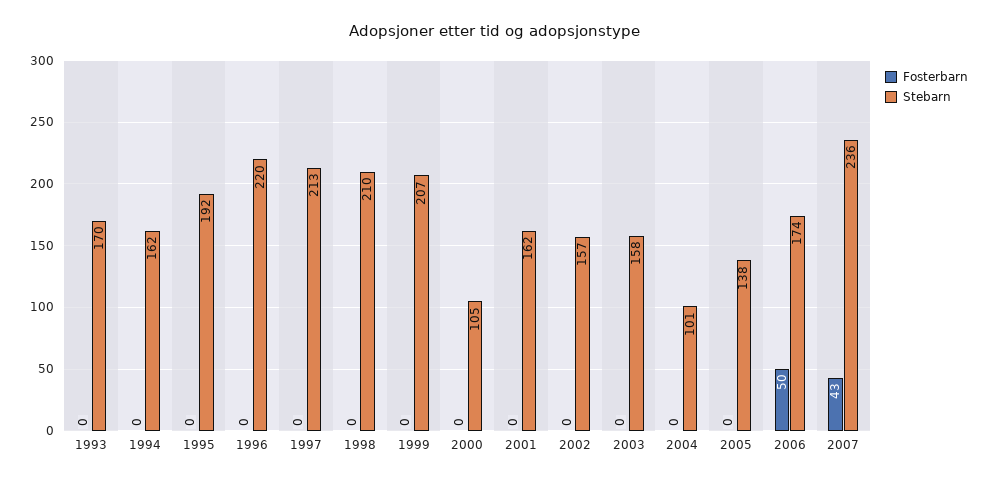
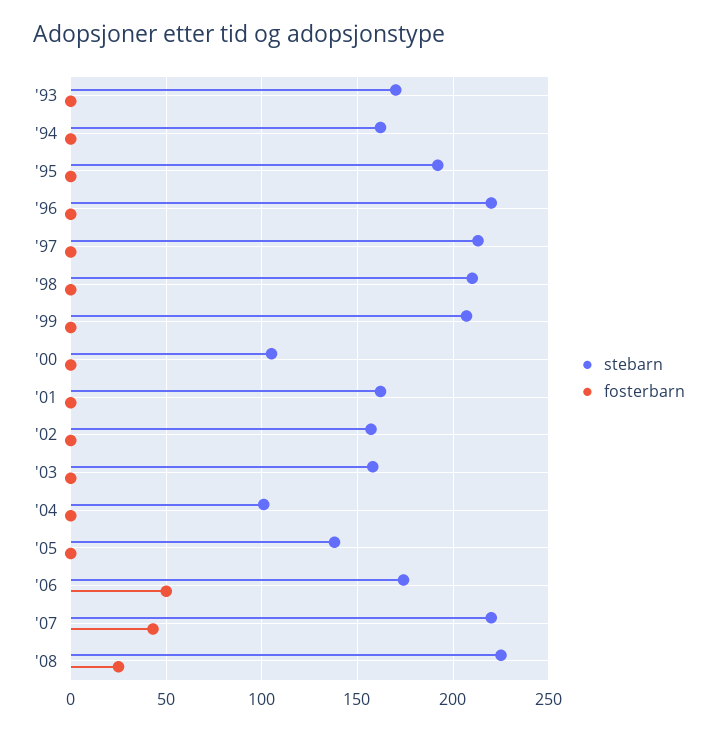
Stebarn, 2007: 236 -> 220
Stebarn, '08: none -> 225
Fosterbarn, '08: none -> 25

